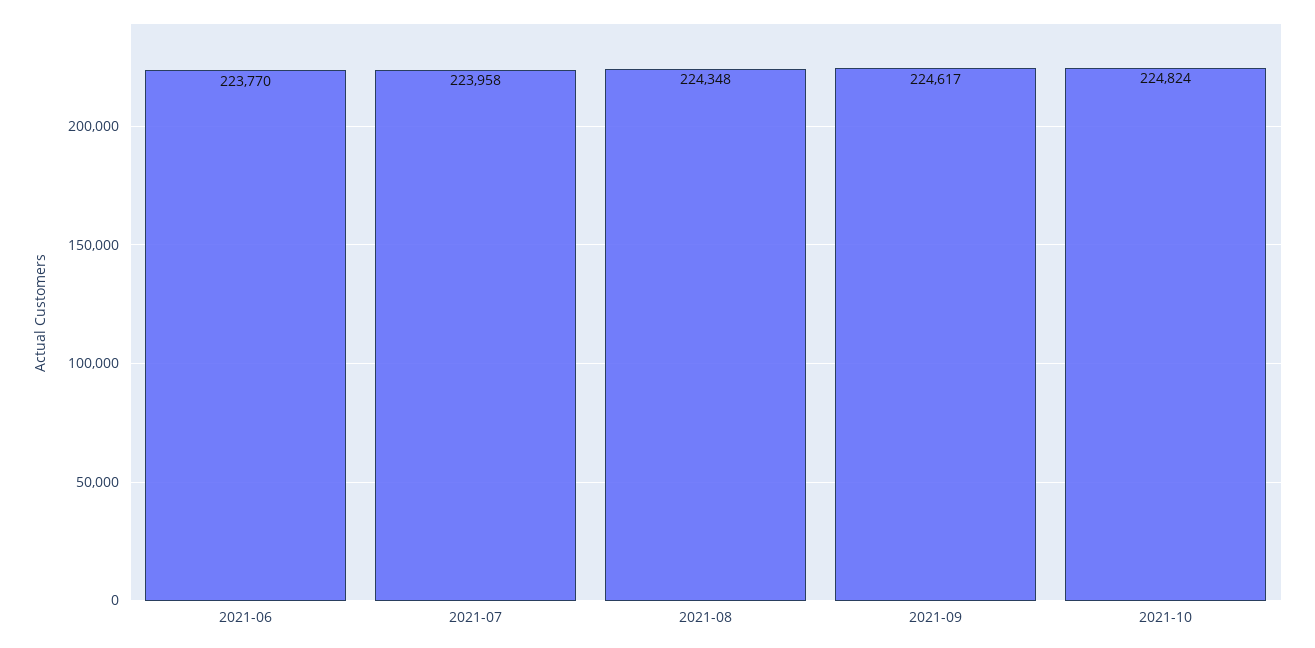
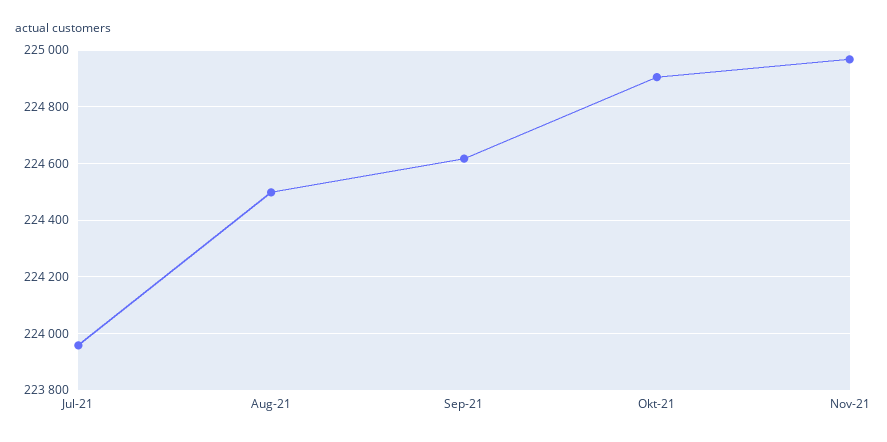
2021-06: 223770 -> none
2021-08: 224348 -> 224500
2021-10: 224824 -> 224900
Nov-21: none -> 224975

